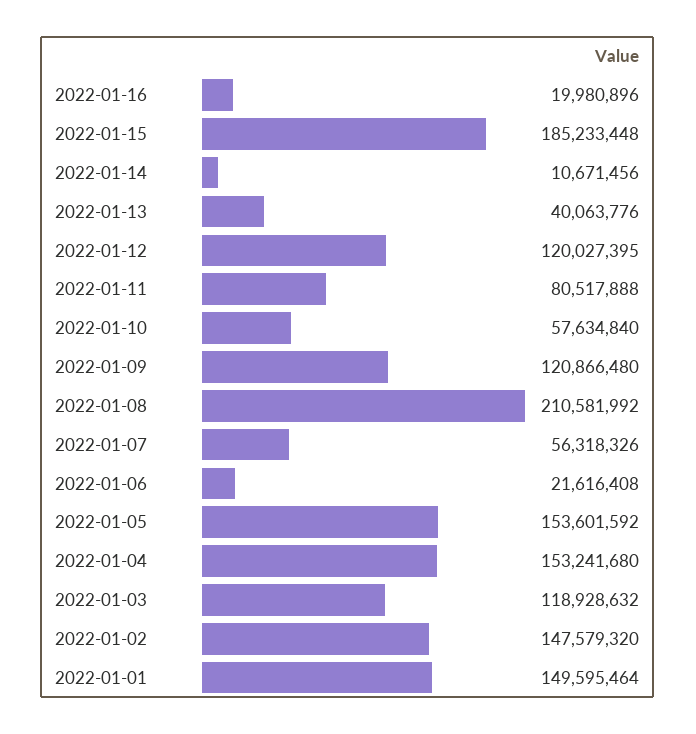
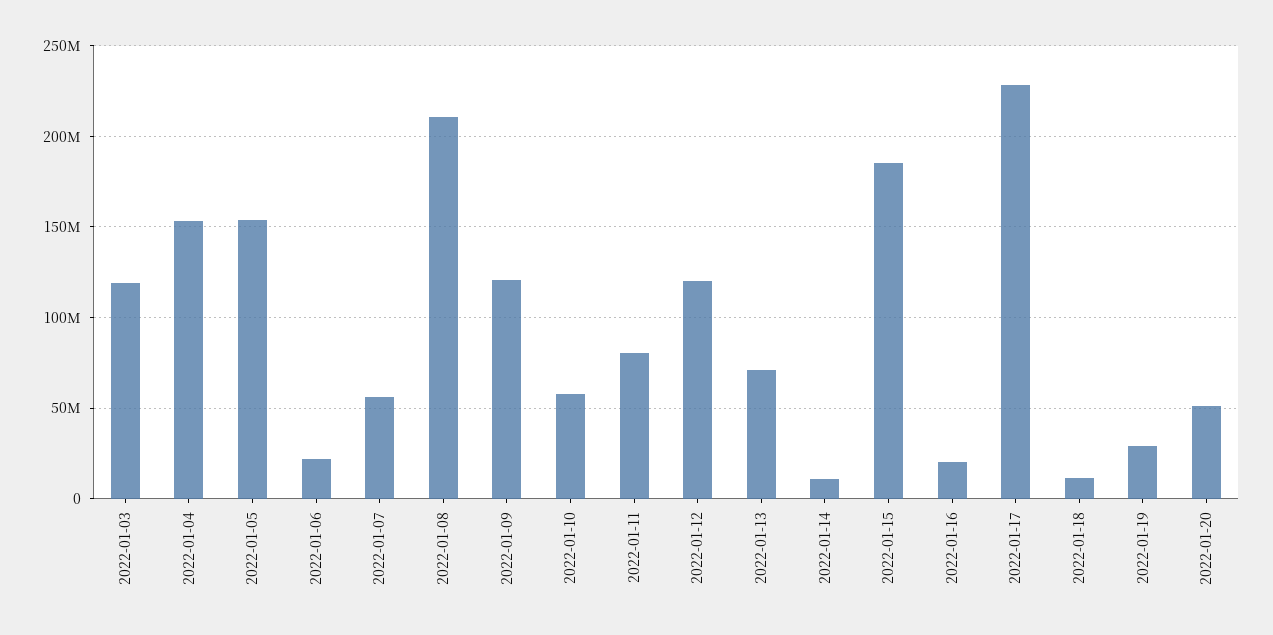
2022-01-13: 40063776 -> 70000000
2022-01-02: 147579320 -> none
2022-01-01: 149595464 -> none
2022-01-17: none -> 230000000
2022-01-18: none -> 10000000
2022-01-19: none -> 30000000
2022-01-20: none -> 50000000

